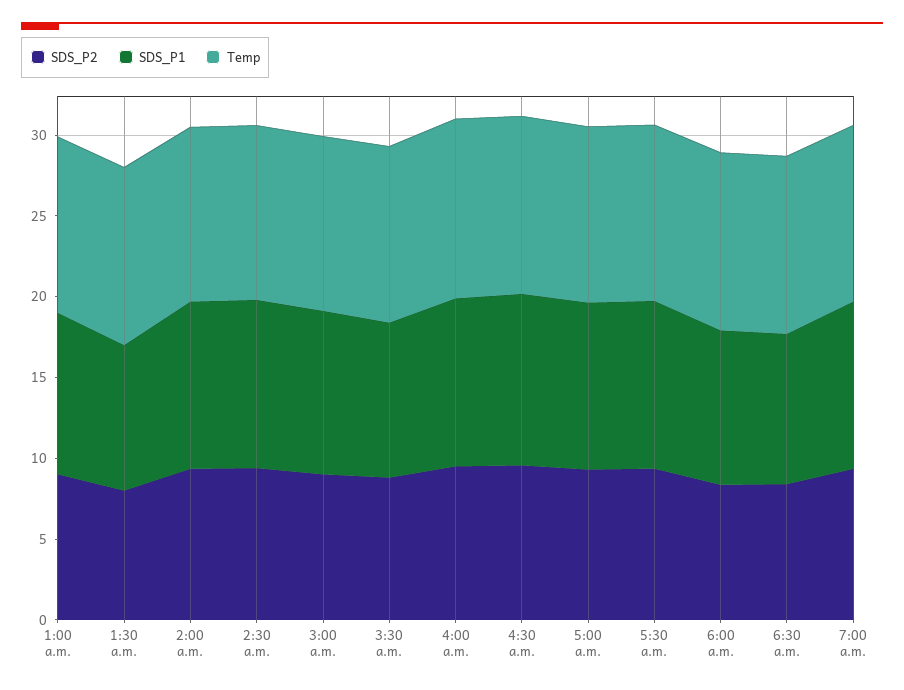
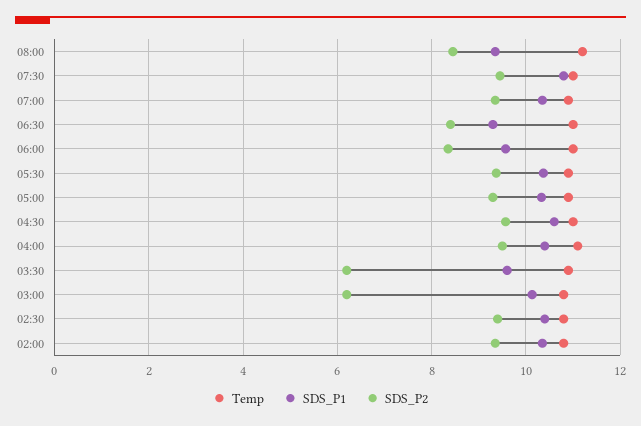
SDS_P2, 1:00 a.m.: 9 -> none
SDS_P1, 1:00 a.m.: 10 -> none
Temp, 1:00 a.m.: 11 -> none
SDS_P2, 1:30 a.m.: 8 -> none
SDS_P1, 1:30 a.m.: 9 -> none
Temp, 1:30 a.m.: 11 -> none
SDS_P2, 3:00 a.m.: 9 -> 6.2
SDS_P2, 3:30 a.m.: 9 -> 6.2
Temp, 08:00: none -> 11.2
SDS_P1, 08:00: none -> 9.4
SDS_P2, 08:00: none -> 8.4
Temp, 07:30: none -> 11
SDS_P1, 07:30: none -> 10.8
SDS_P2, 07:30: none -> 9.4

